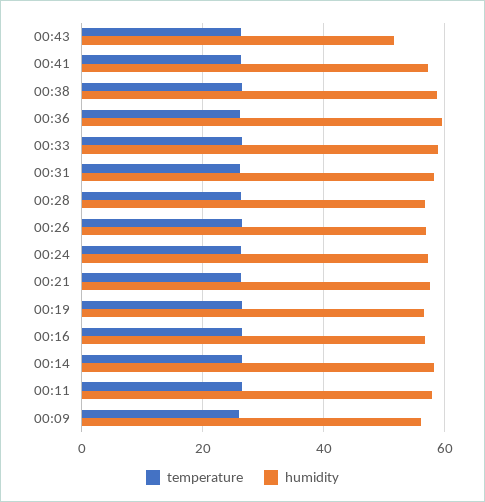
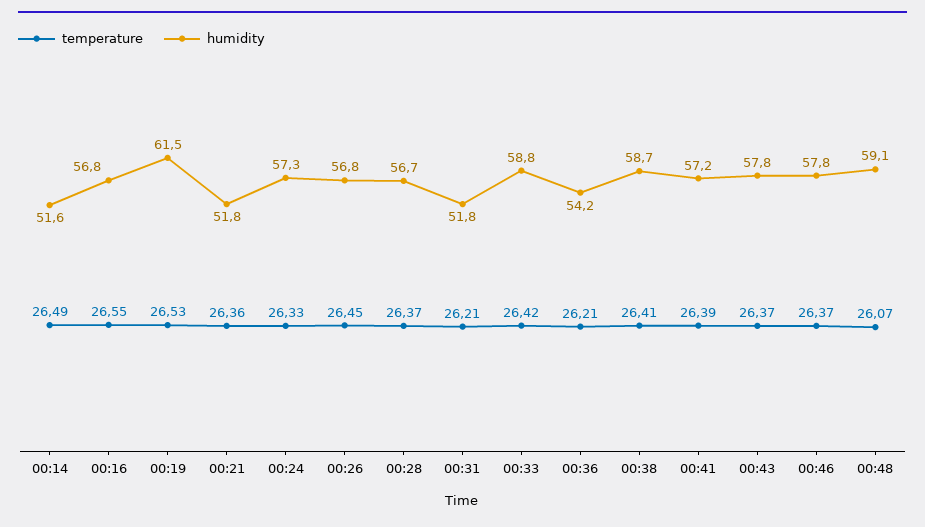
humidity, 00:43: 52 -> 57.8
humidity, 00:36: 60 -> 54.2
humidity, 00:31: 58 -> 51.8
humidity, 00:21: 58 -> 51.8
humidity, 00:19: 56 -> 61.5
humidity, 00:14: 58 -> 51.6
temperature, 00:11: 26 -> none
humidity, 00:11: 58 -> none
temperature, 00:09: 26 -> none
humidity, 00:09: 56 -> none
temperature, 00:46: none -> 26.37
humidity, 00:46: none -> 57.8
temperature, 00:48: none -> 26.07
humidity, 00:48: none -> 59.1

